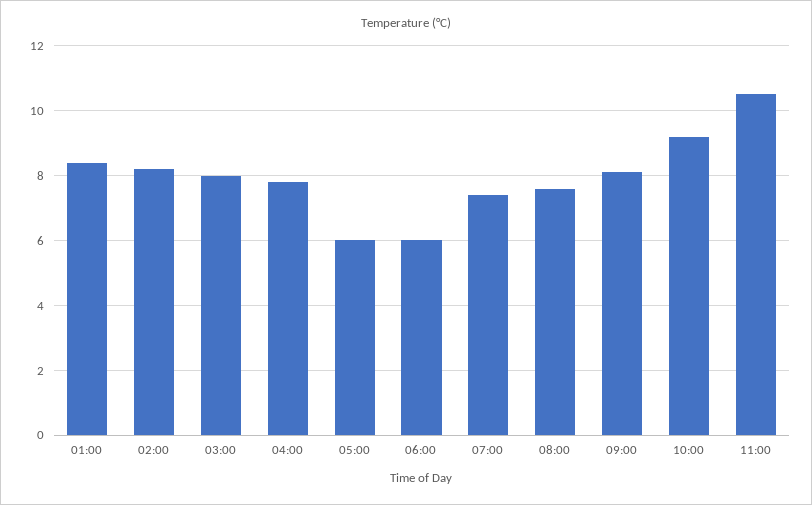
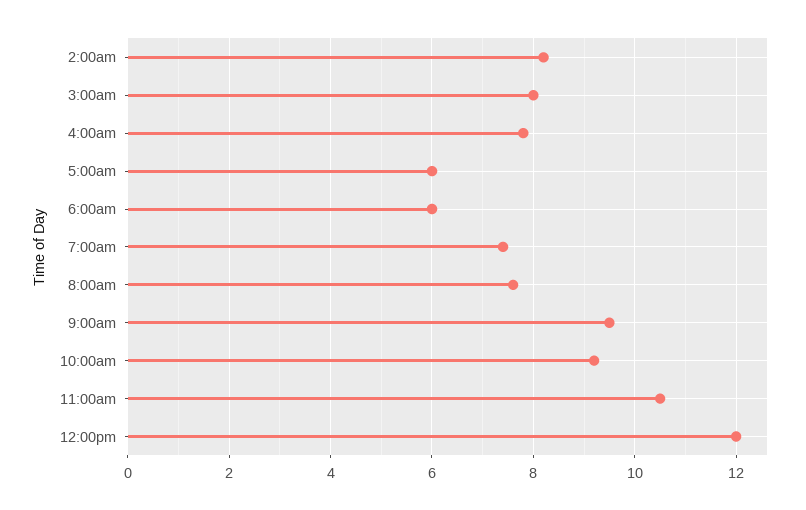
01:00: 8.5 -> none
09:00: 8 -> 9.5
12:00pm: none -> 12

